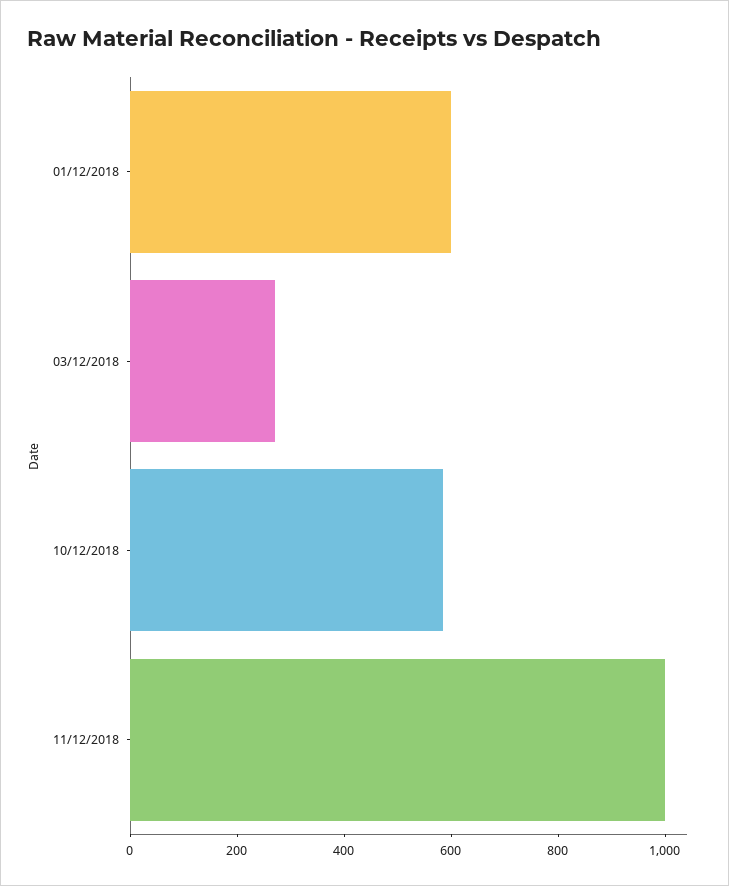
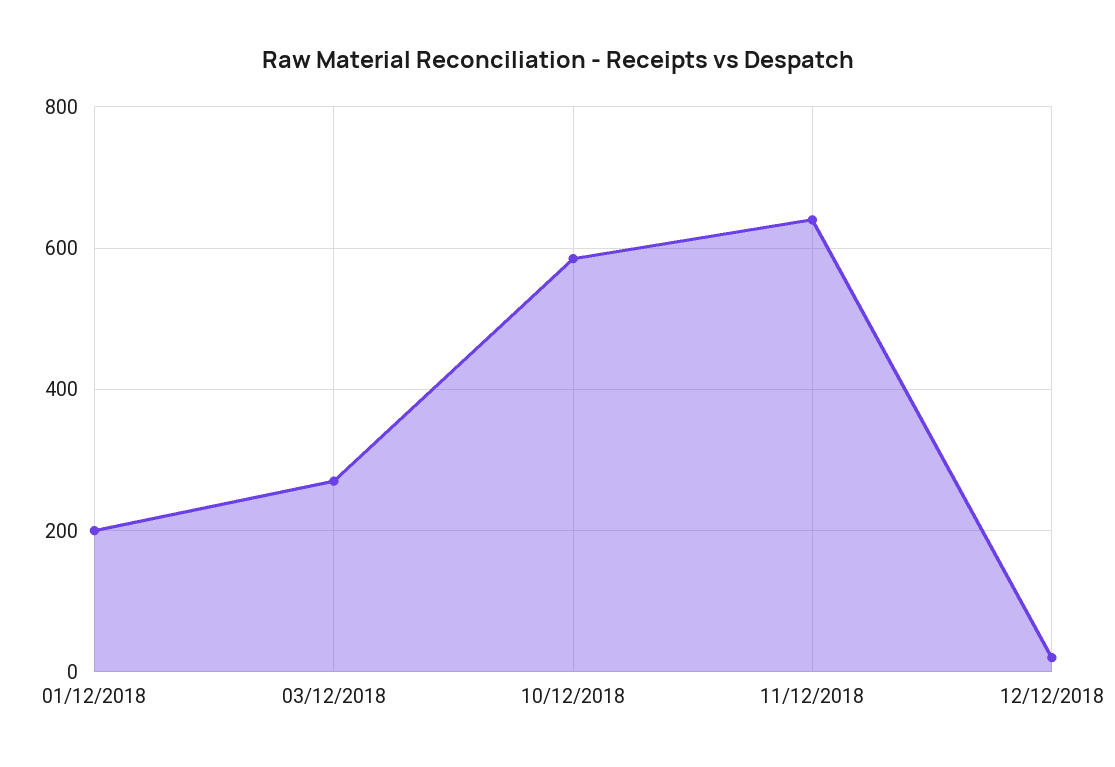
01/12/2018: 600 -> 200
11/12/2018: 1000 -> 640
12/12/2018: none -> 20

